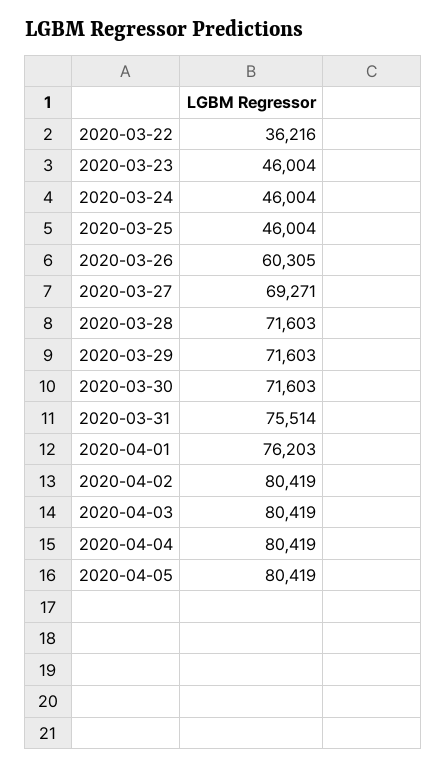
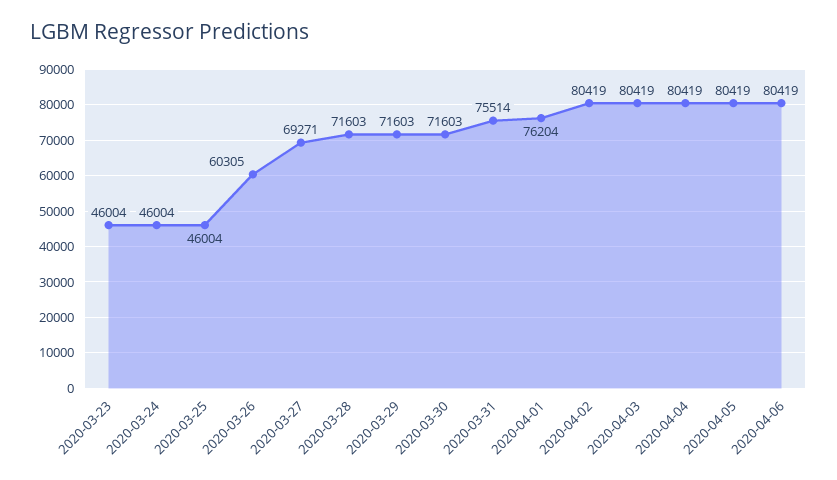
2020-03-22: 36216 -> none
2020-04-01: 76203 -> 76204
2020-04-06: none -> 80419

